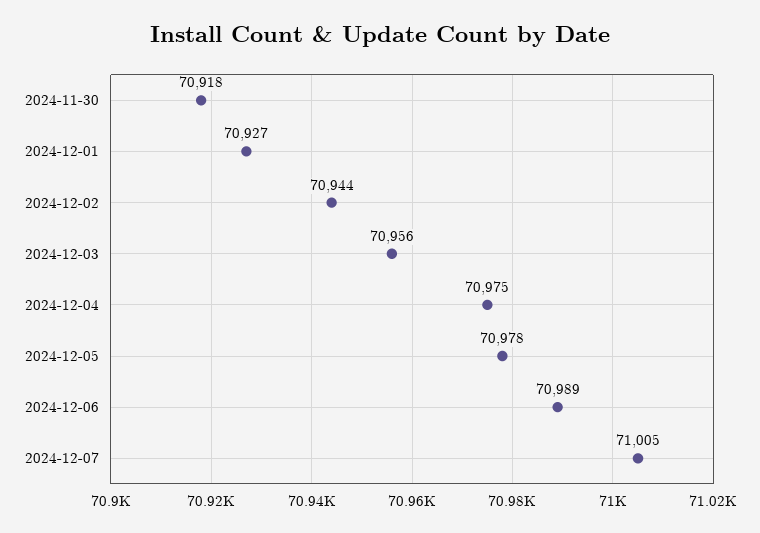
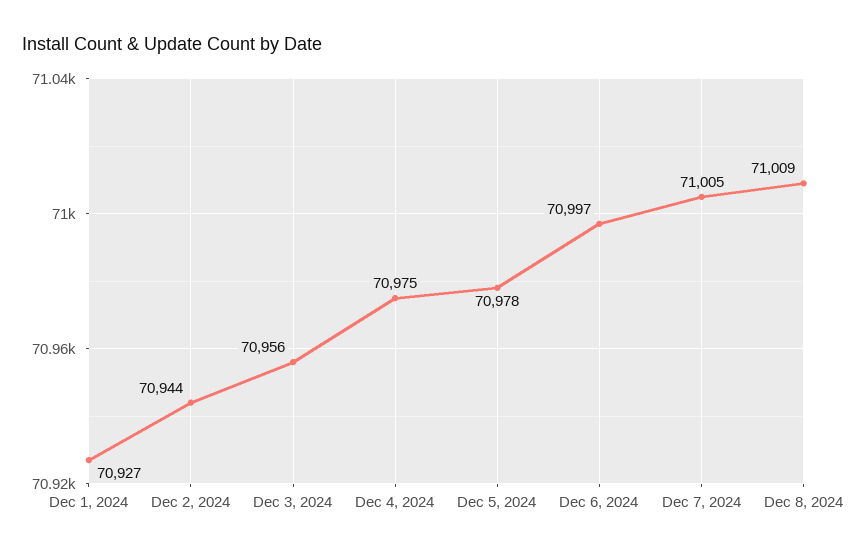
2024-11-30: 70918 -> none
2024-12-06: 70989 -> 70997
Dec 8, 2024: none -> 71009

